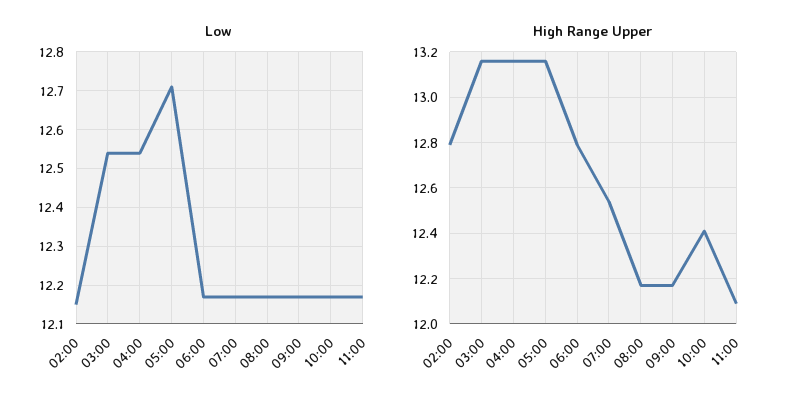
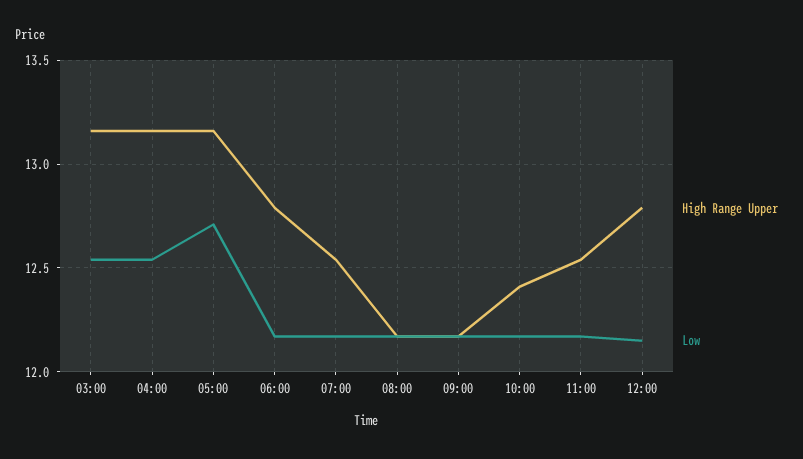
Low, 02:00: 12.15 -> none
High Range Upper, 02:00: 12.8 -> none
High Range Upper, 11:00: 12.1 -> 12.55
High Range Upper, 12:00: none -> 12.8
Low, 12:00: none -> 12.15

